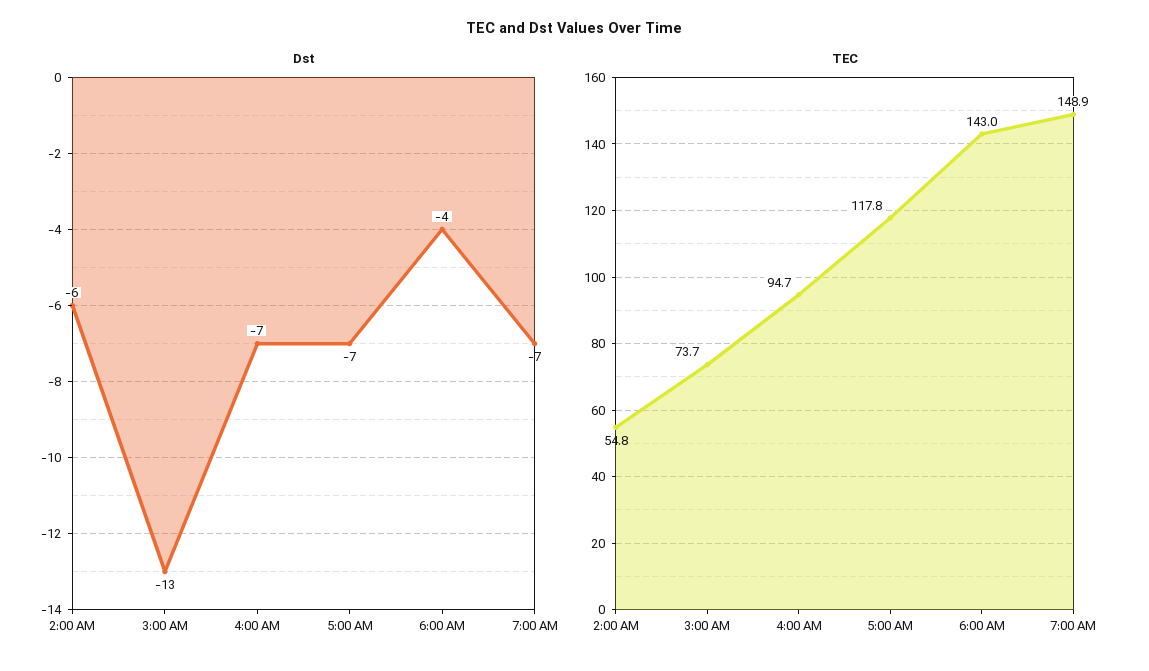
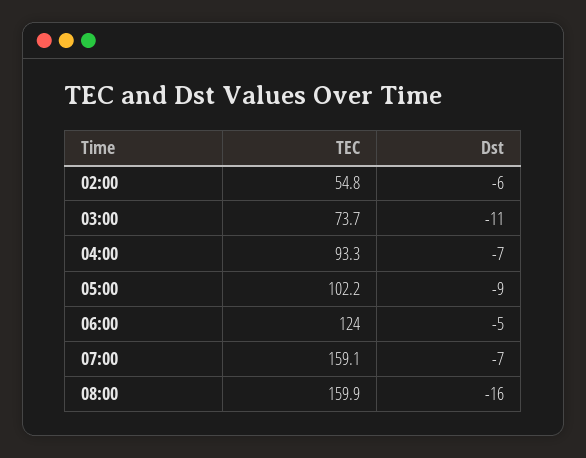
Dst, 3:00 AM: -13 -> -11
Dst, 5:00 AM: -7 -> -9
Dst, 6:00 AM: -4 -> -5
TEC, 4:00 AM: 94.7 -> 93.3
TEC, 5:00 AM: 117.8 -> 102.2
TEC, 6:00 AM: 143 -> 124
TEC, 7:00 AM: 148.9 -> 159.1
TEC, 08:00: none -> 159.9
Dst, 08:00: none -> -16

